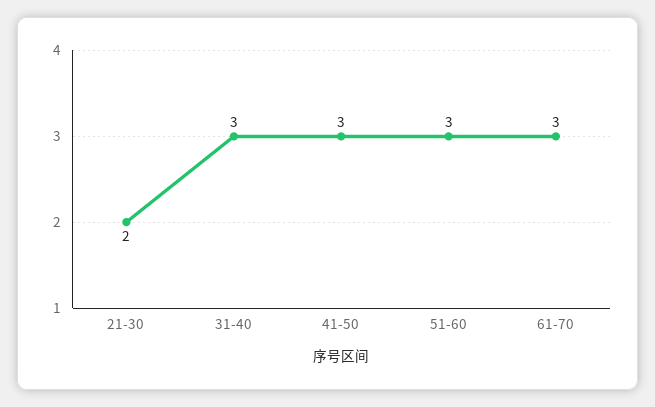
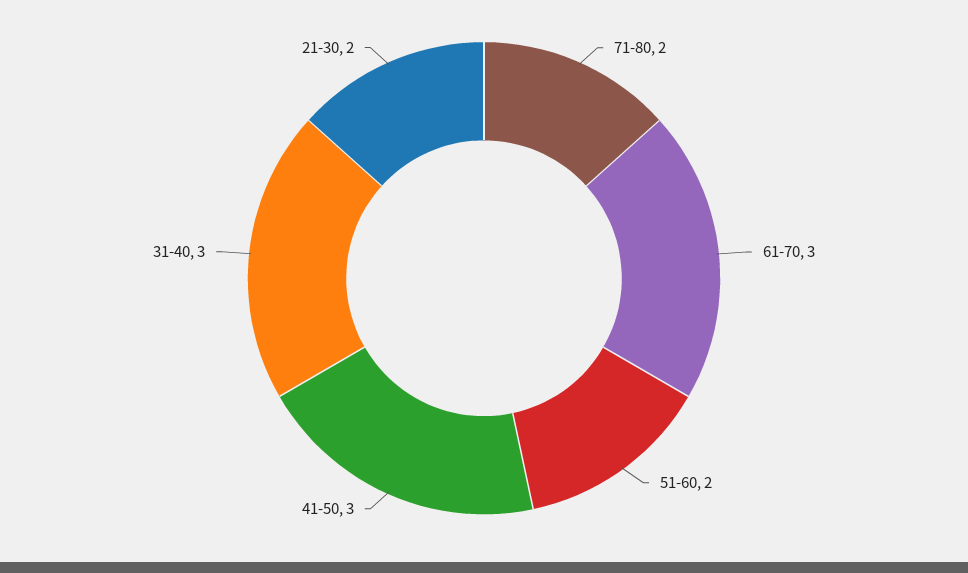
51-60: 3 -> 2
71-80: none -> 2

